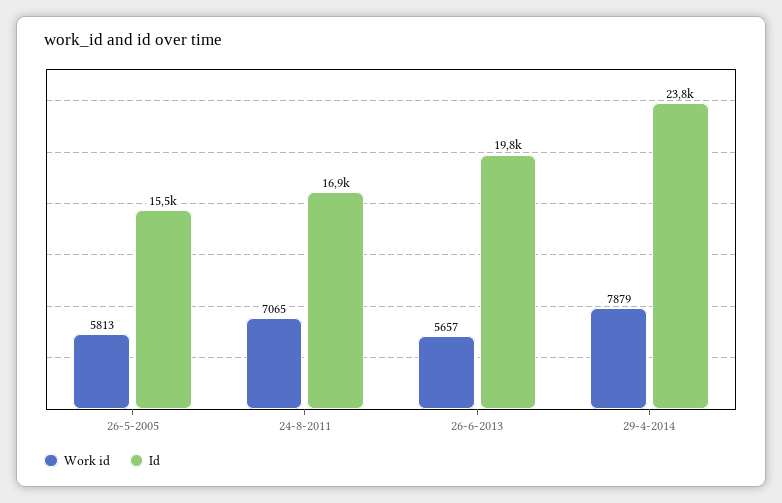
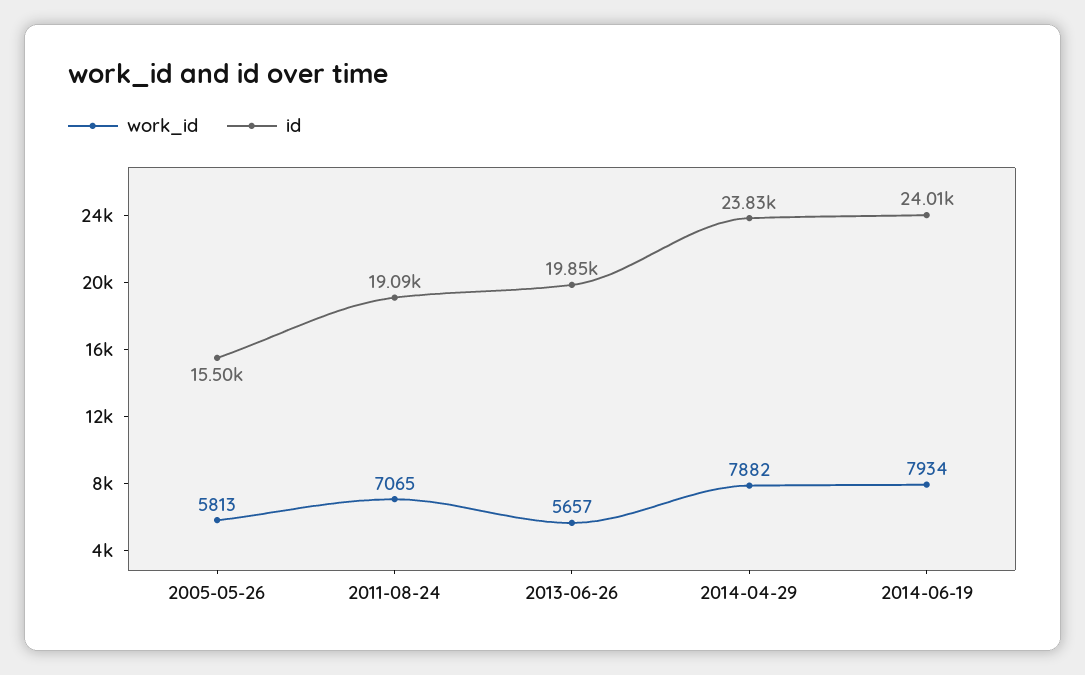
Id, 24-8-2011: 16900 -> 19090
Work id, 29-4-2014: 7879 -> 7882
Work id, 2014-06-19: none -> 7934
Id, 2014-06-19: none -> 24010

